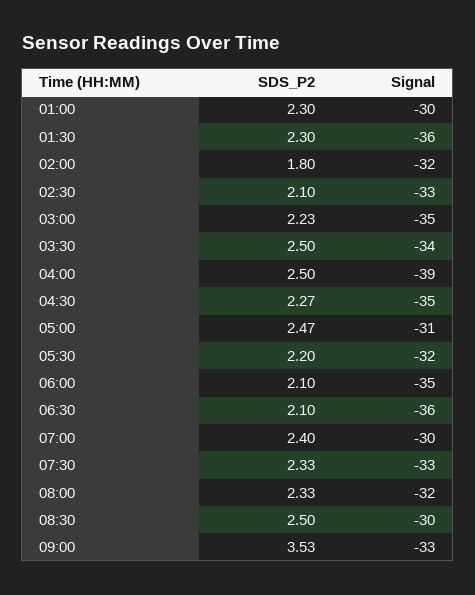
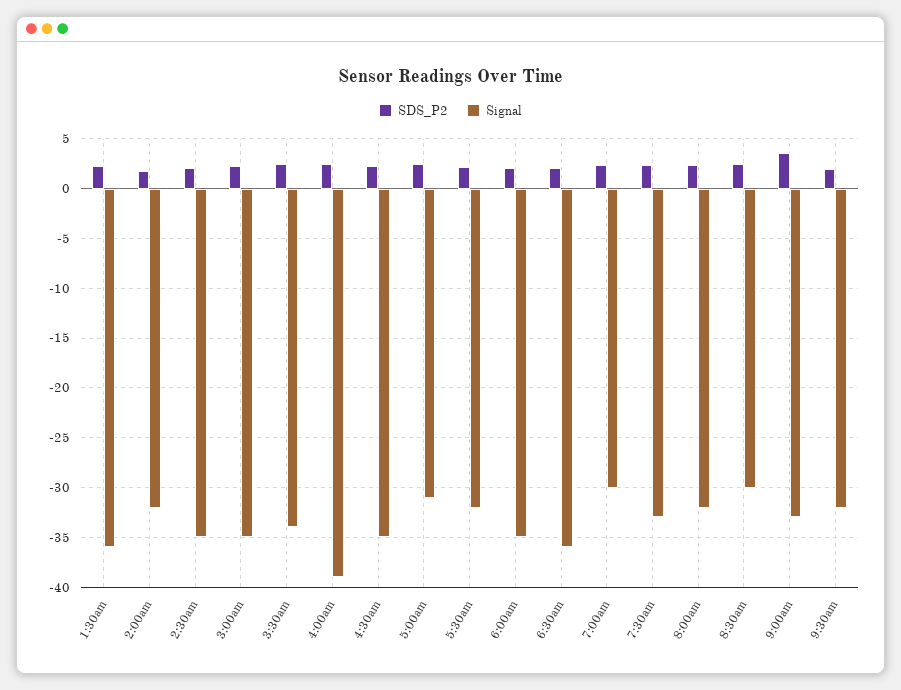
SDS_P2, 01:00: 2.3 -> none
Signal, 01:00: -30 -> none
Signal, 02:30: -33 -> -35
SDS_P2, 9:30am: none -> 2
Signal, 9:30am: none -> -32

